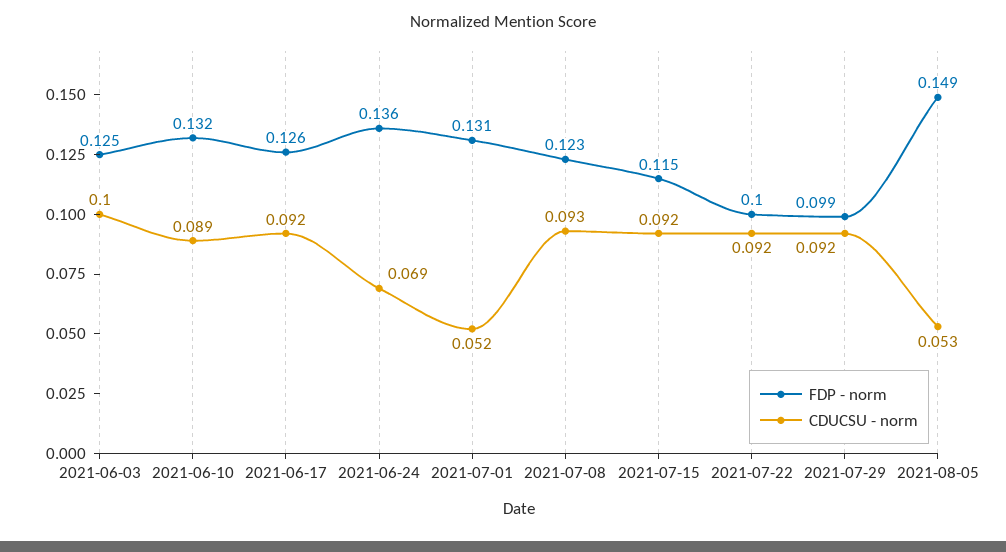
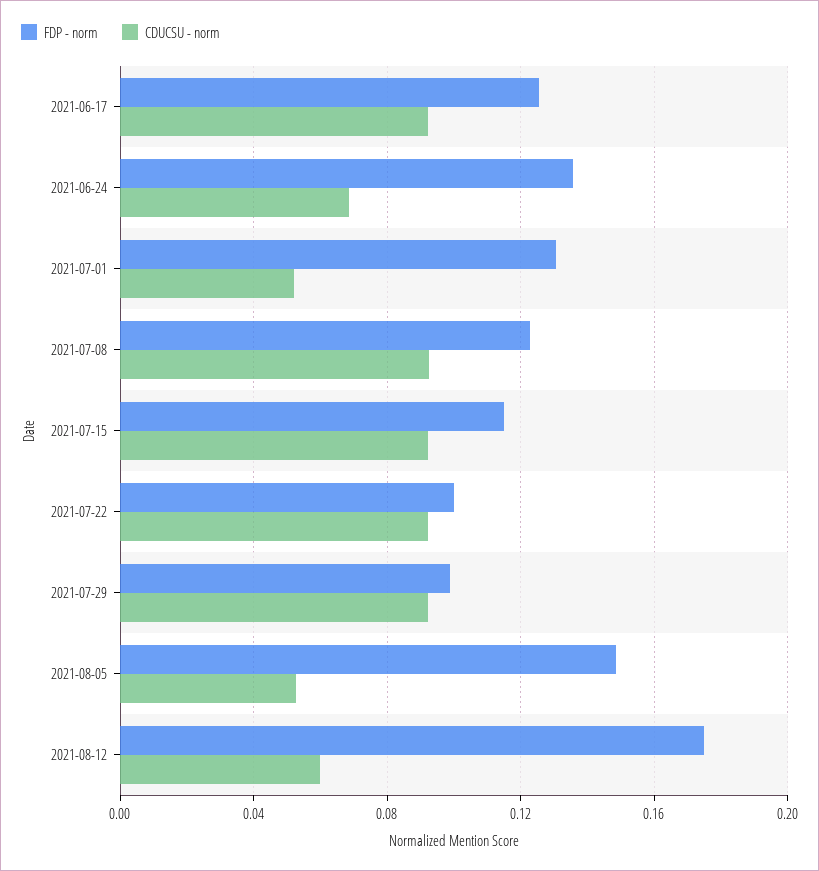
FDP - norm, 2021-06-03: 0.125 -> none
CDUCSU - norm, 2021-06-03: 0.1 -> none
FDP - norm, 2021-06-10: 0.132 -> none
CDUCSU - norm, 2021-06-10: 0.089 -> none
FDP - norm, 2021-08-12: none -> 0.175
CDUCSU - norm, 2021-08-12: none -> 0.06

